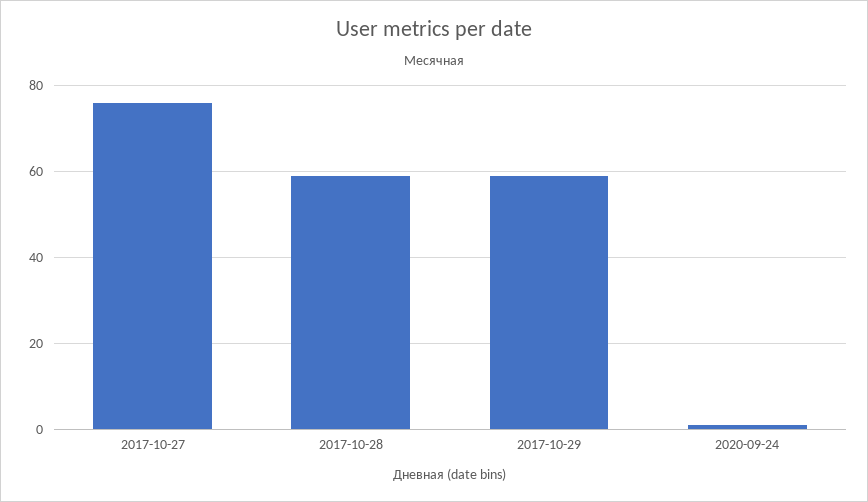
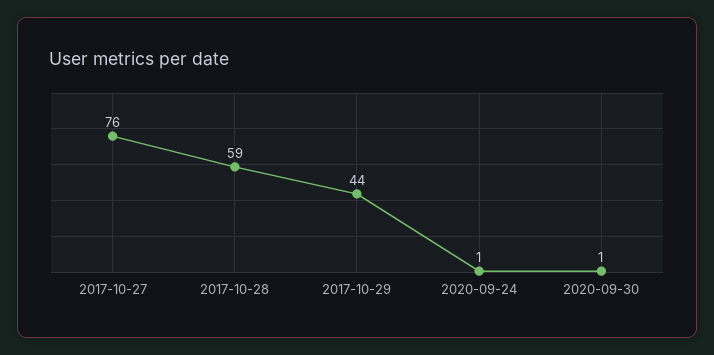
2017-10-29: 60 -> 44
2020-09-30: none -> 1

